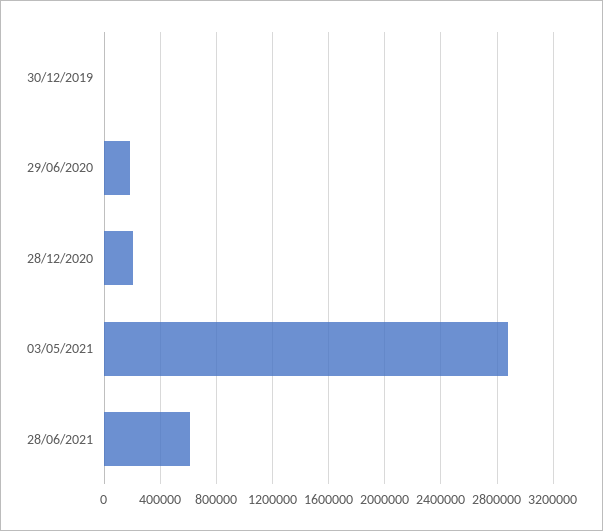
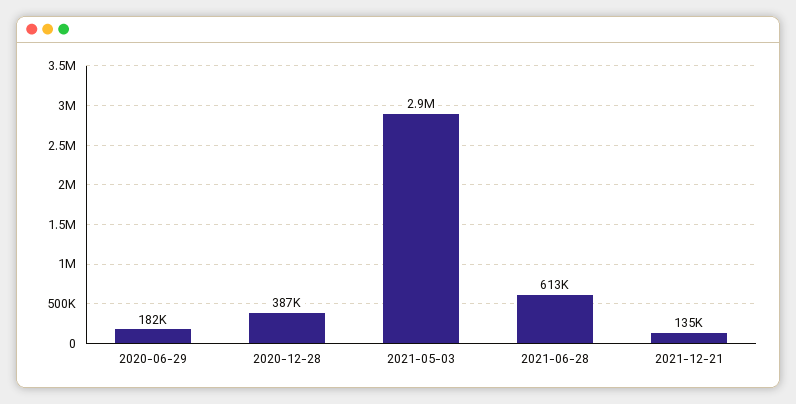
30/12/2019: 0 -> none
28/12/2020: 200000 -> 387000
2021-12-21: none -> 135000

